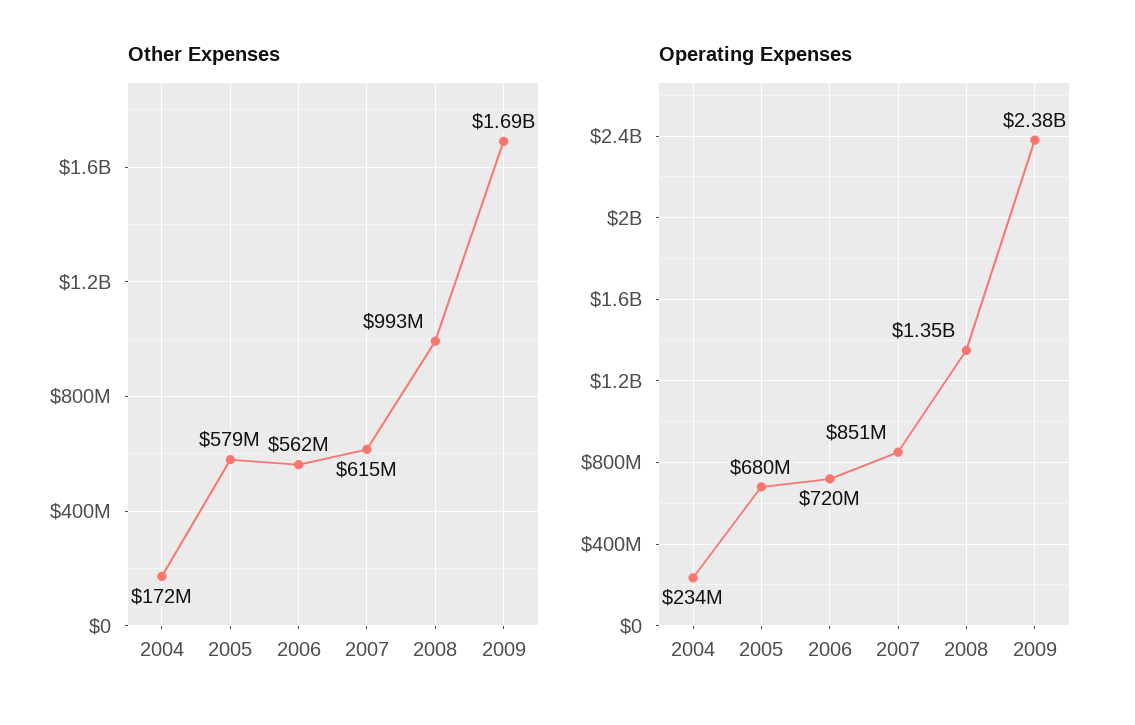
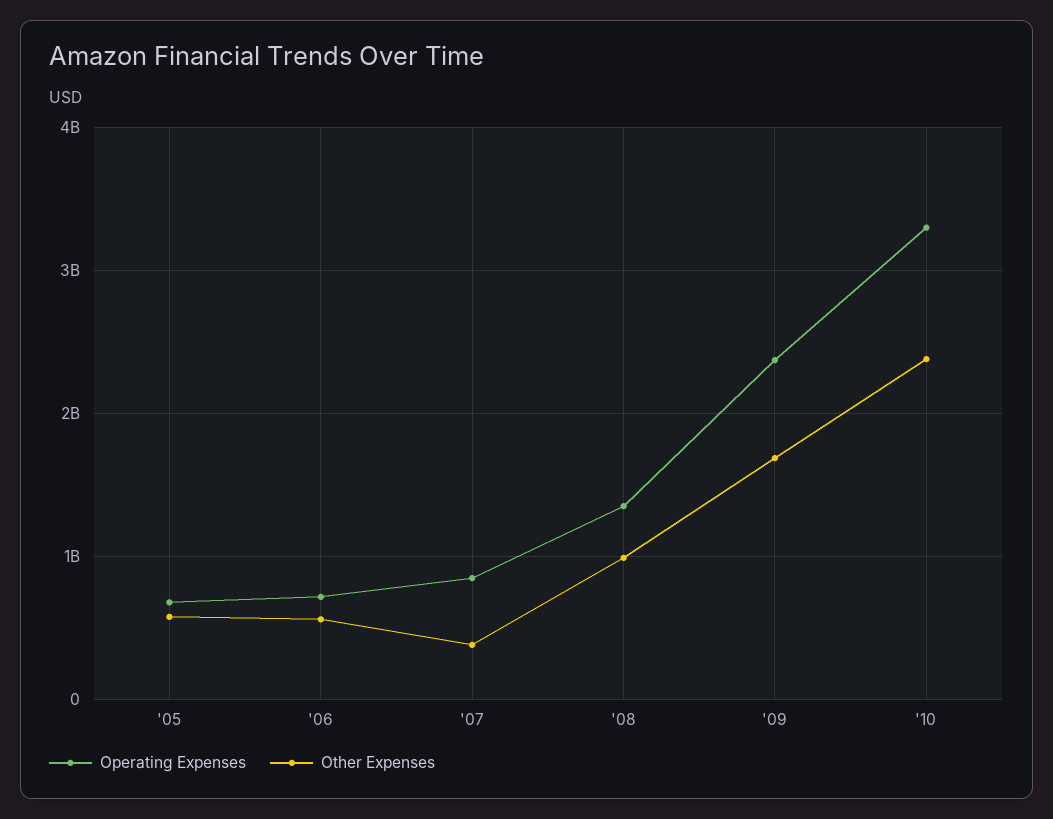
Other Expenses, 2004: 172000000 -> none
Other Expenses, 2007: 615000000 -> 400000000
Operating Expenses, 2004: 234000000 -> none
Operating Expenses, '10: none -> 3300000000
Other Expenses, '10: none -> 2400000000

